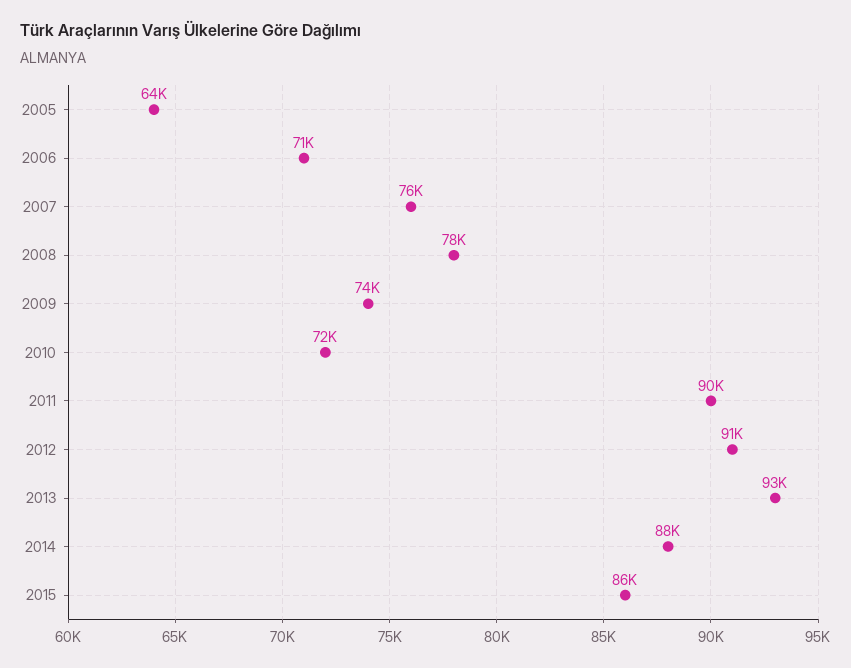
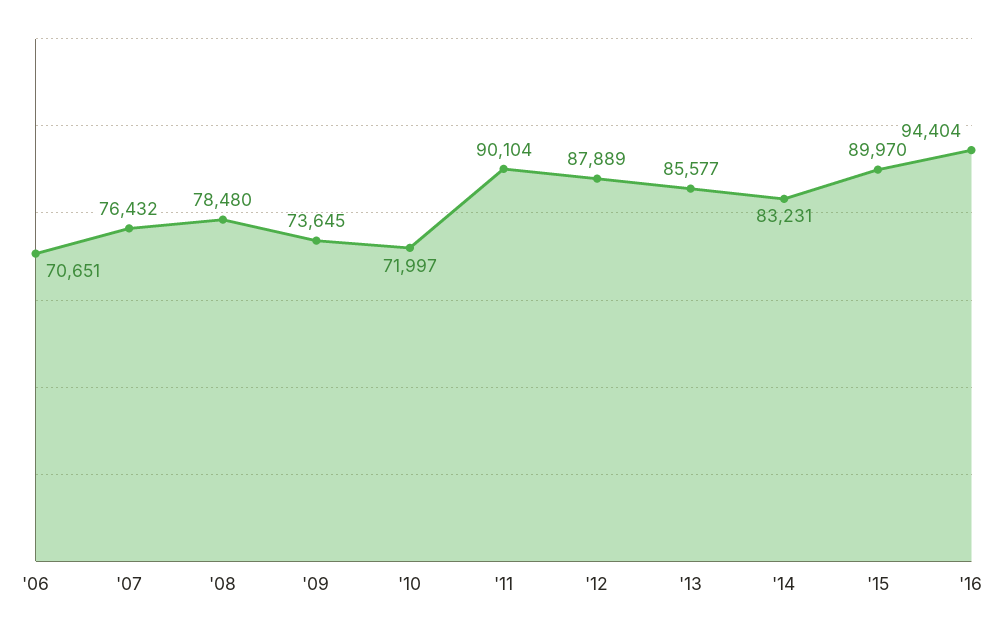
2005: 64000 -> none
2012: 91000 -> 87889
2013: 93000 -> 85577
2014: 88000 -> 83231
2015: 86000 -> 89970
'16: none -> 94404

